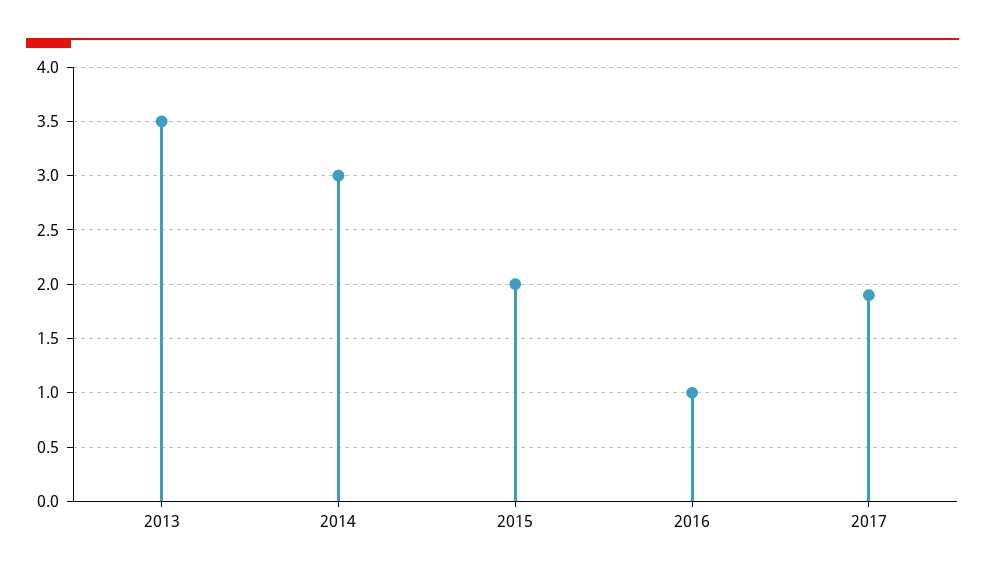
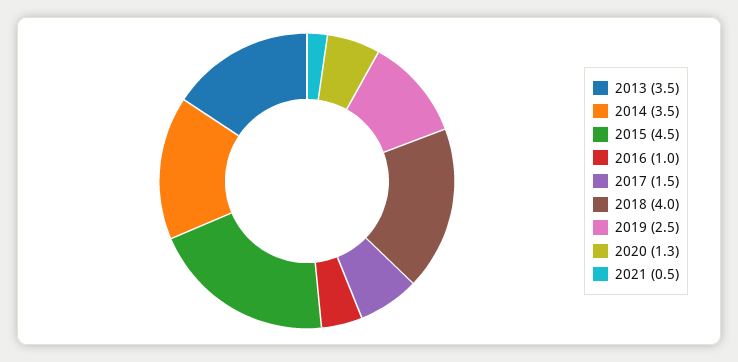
2014: 3 -> 3.5
2015: 2 -> 4.5
2017: 1.9 -> 1.5
2018: none -> 4
2019: none -> 2.5
2020: none -> 1.3
2021: none -> 0.5

